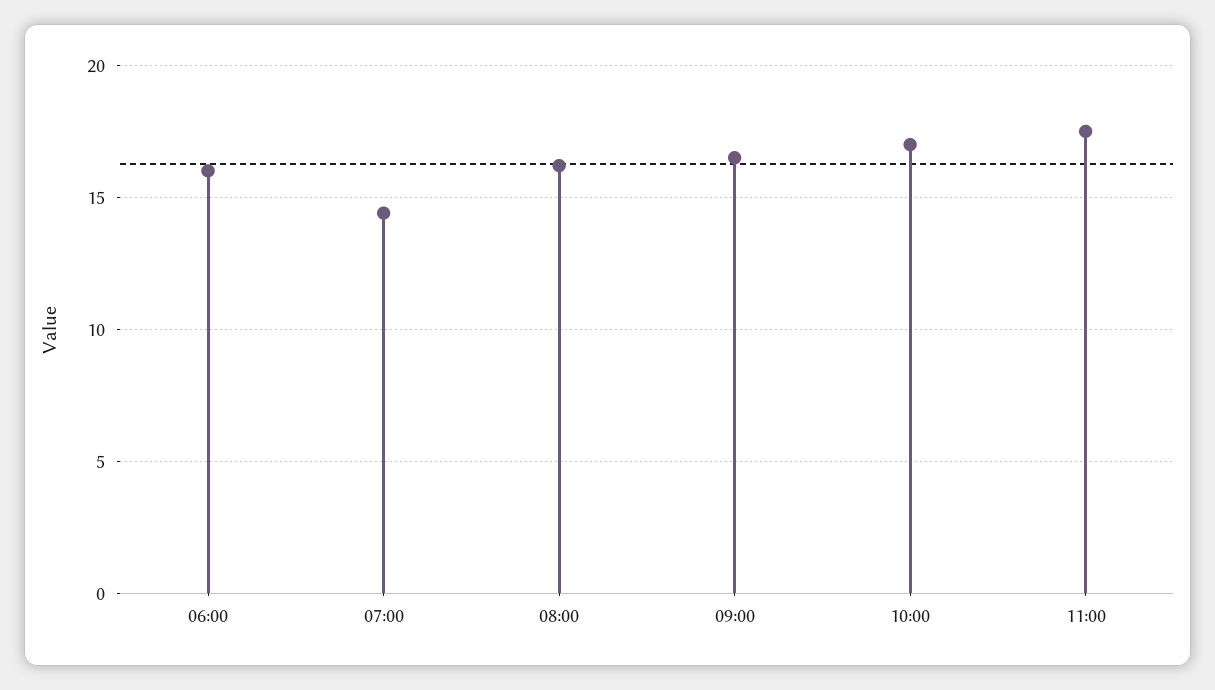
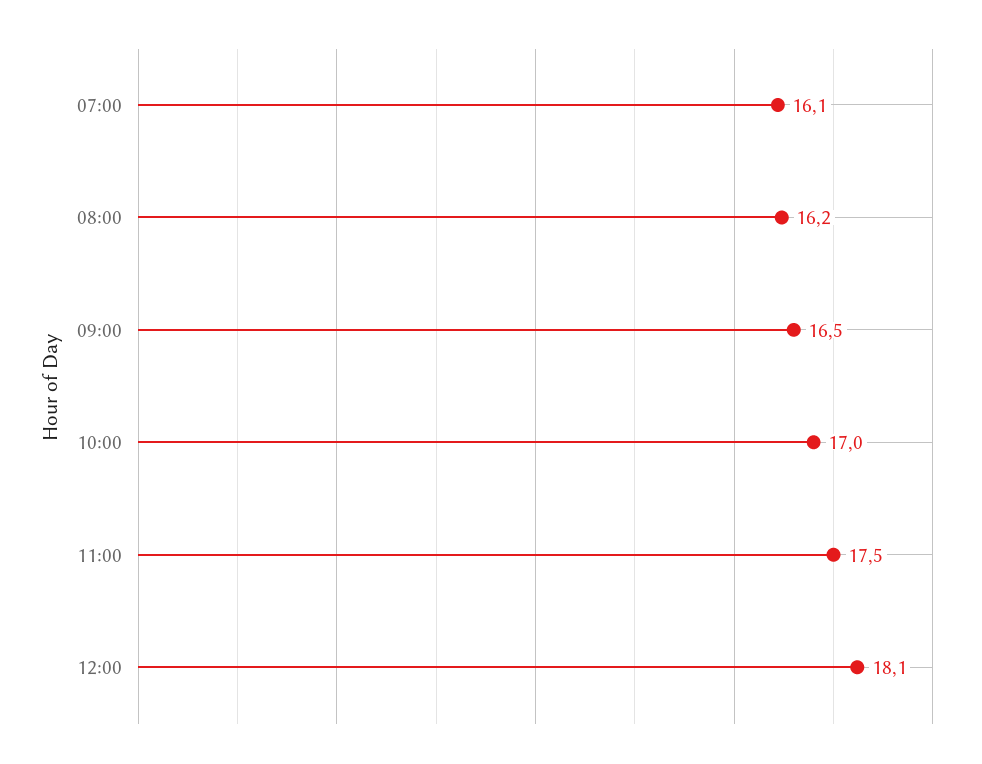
06:00: 16 -> none
07:00: 14.5 -> 16.1
12:00: none -> 18.1

